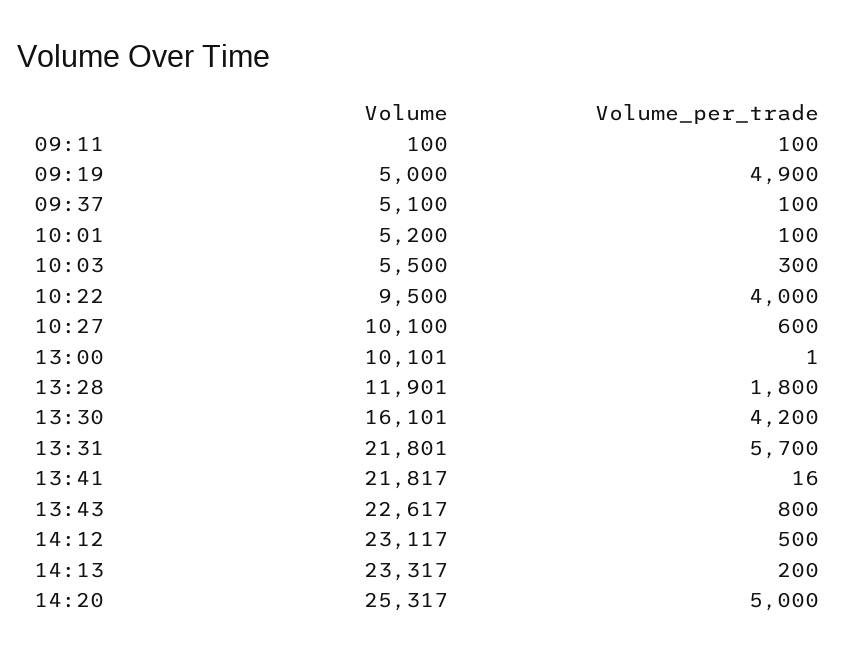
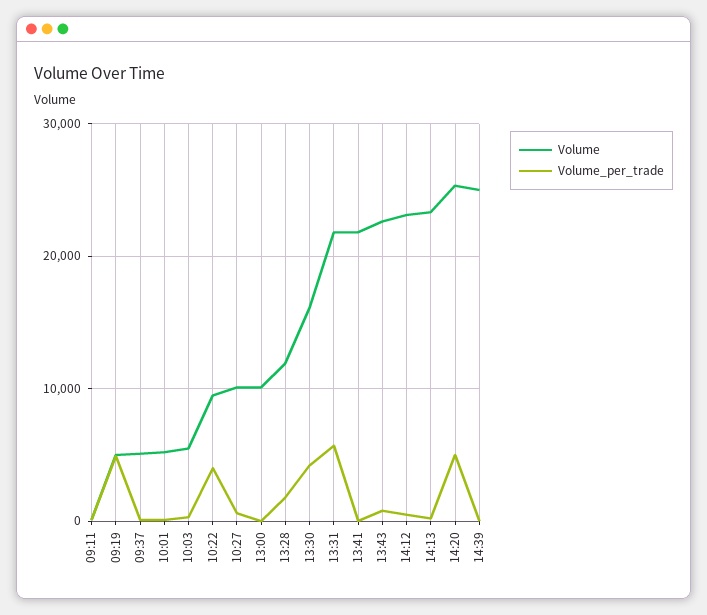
Volume, 14:39: none -> 25000
Volume_per_trade, 14:39: none -> 0

